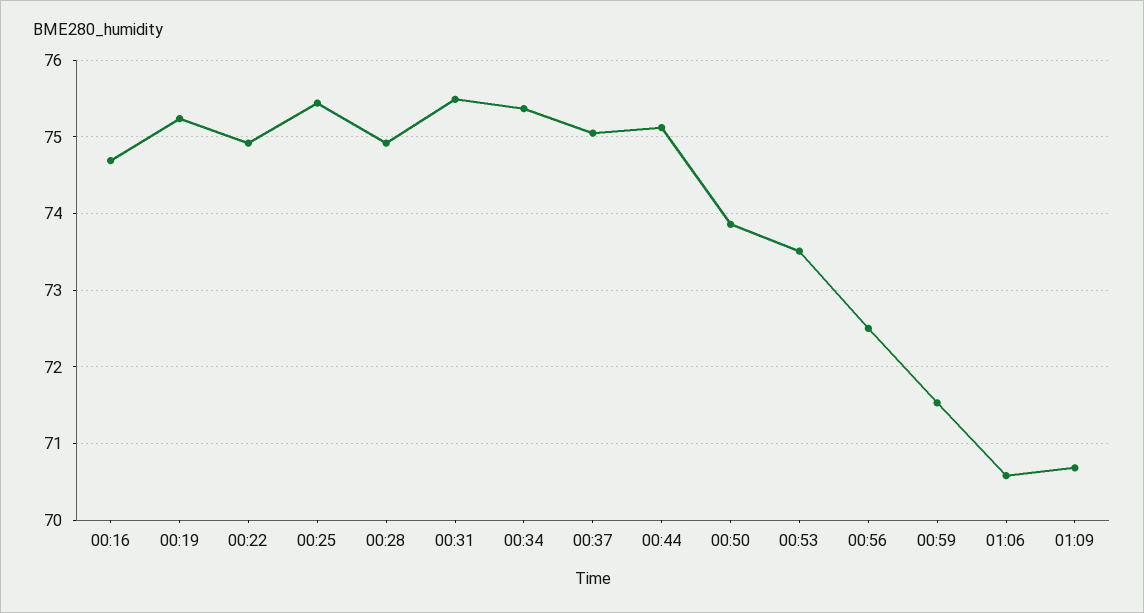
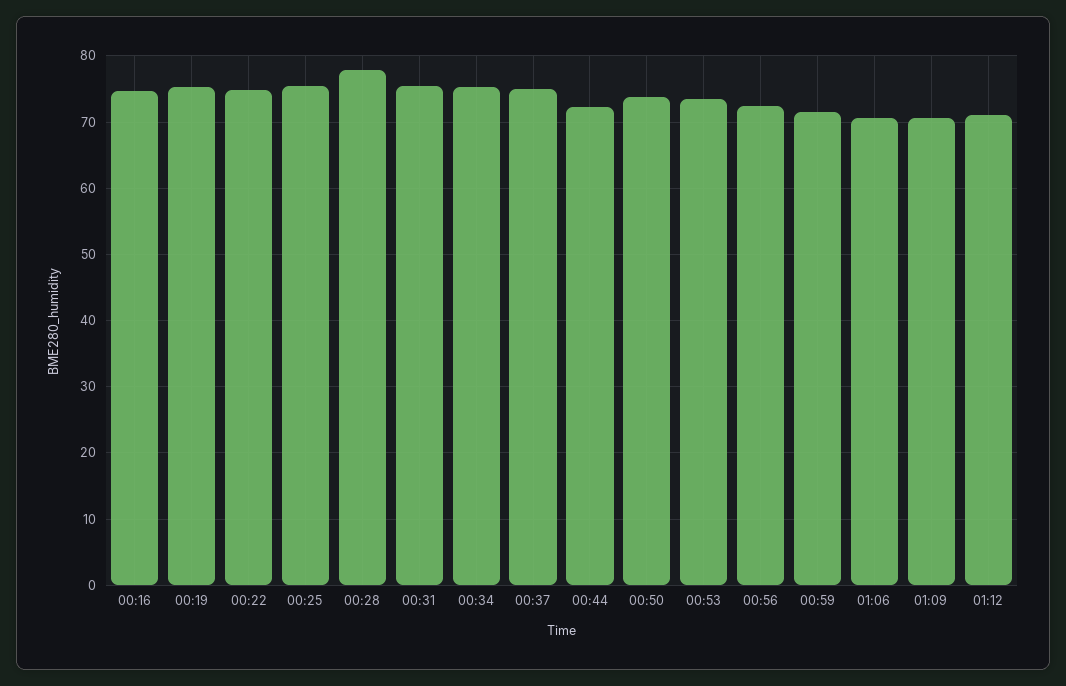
00:28: 74.9 -> 78
00:44: 75.1 -> 72
01:12: none -> 71

